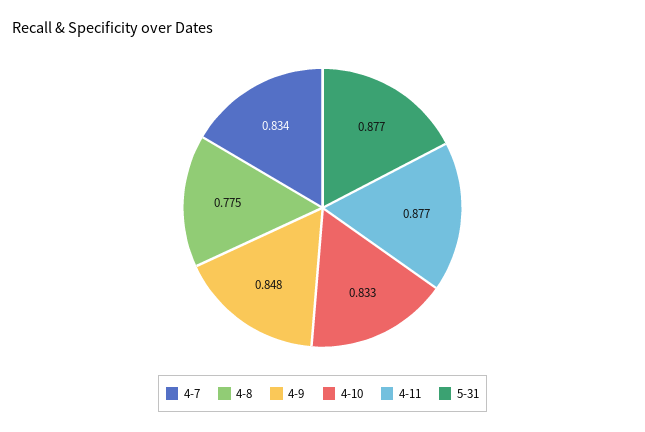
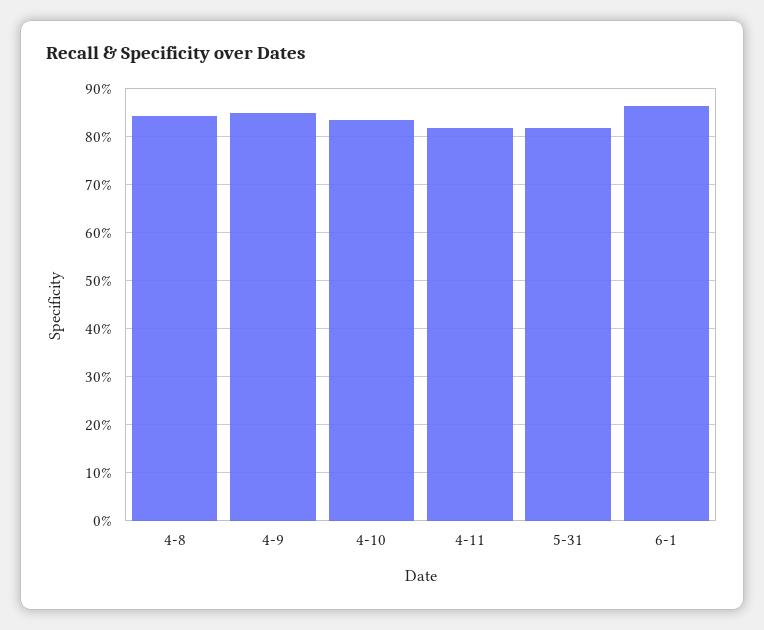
4-7: 0.834 -> none
4-8: 0.775 -> 0.84
4-11: 0.877 -> 0.82
5-31: 0.877 -> 0.82
6-1: none -> 0.86

